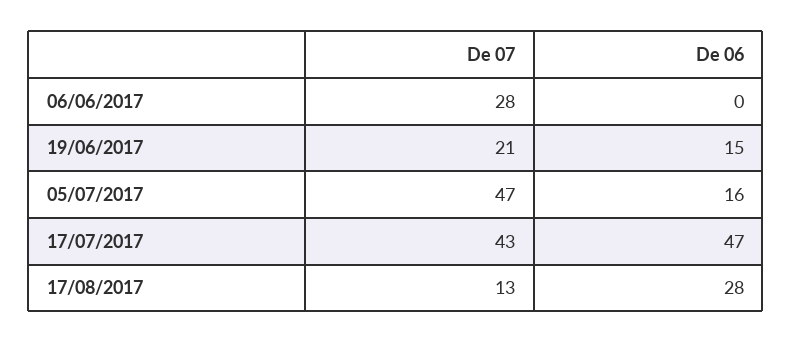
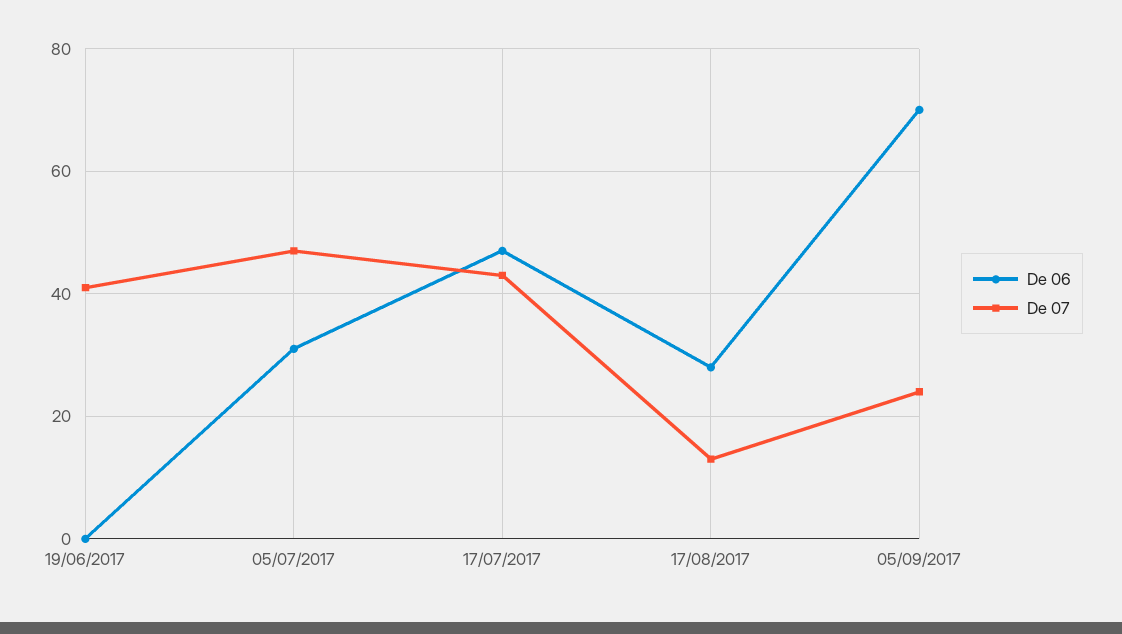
De 07, 06/06/2017: 28 -> none
De 06, 06/06/2017: 0 -> none
De 07, 19/06/2017: 21 -> 40
De 06, 19/06/2017: 15 -> 0
De 06, 05/07/2017: 16 -> 30
De 06, 05/09/2017: none -> 70
De 07, 05/09/2017: none -> 25

